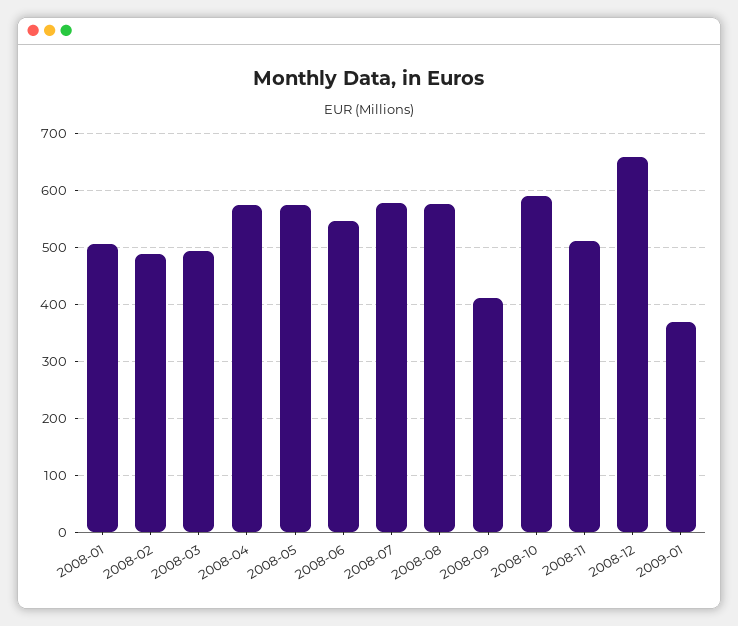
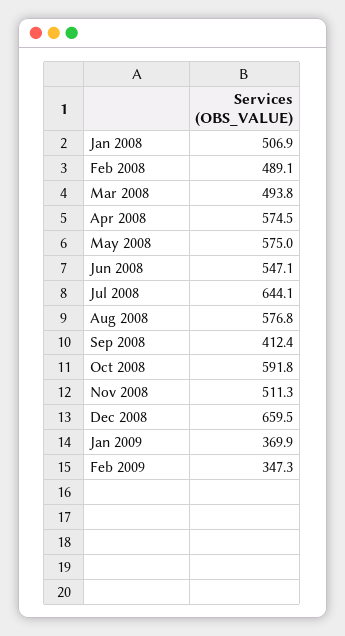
2008-07: 580 -> 644.1
Feb 2009: none -> 347.3

